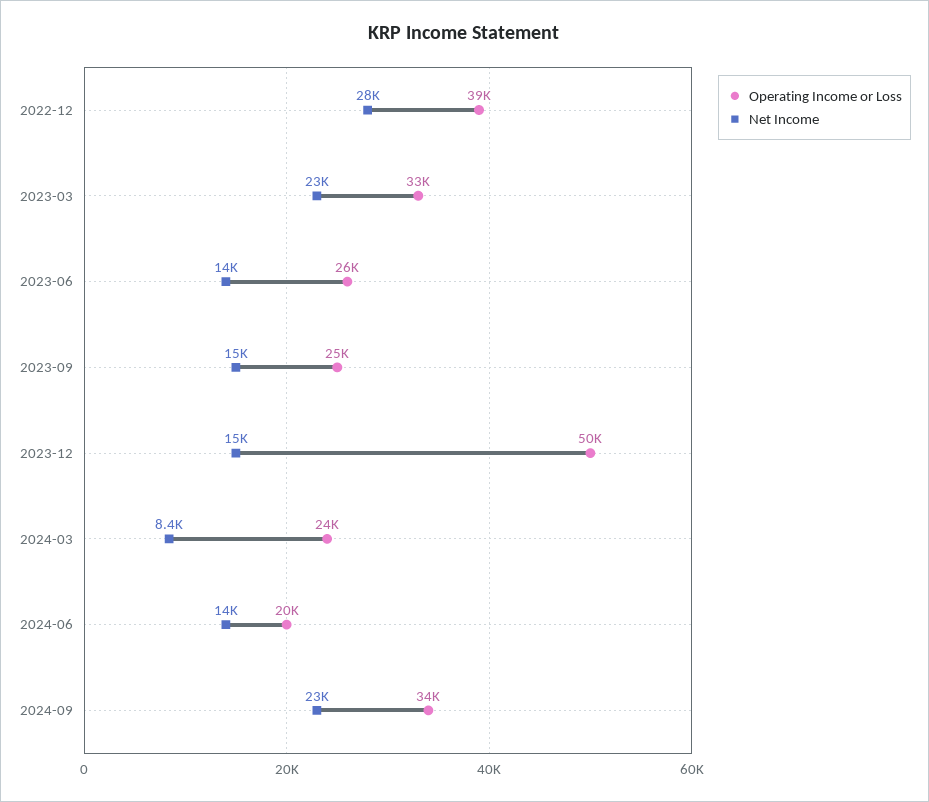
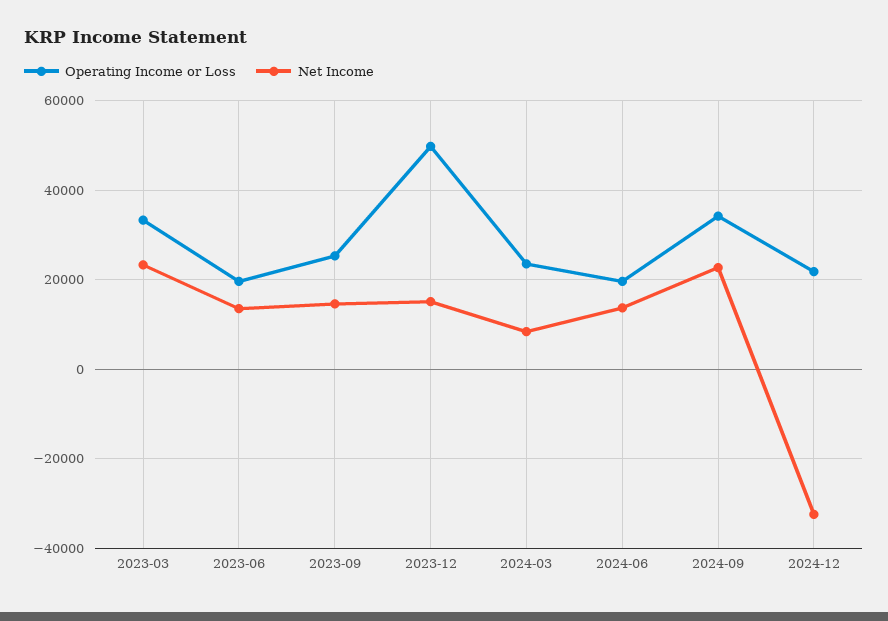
Operating Income or Loss, 2022-12: 39000 -> none
Net Income, 2022-12: 28000 -> none
Operating Income or Loss, 2023-06: 26000 -> 20000
Operating Income or Loss, 2024-12: none -> 22000
Net Income, 2024-12: none -> -32000

